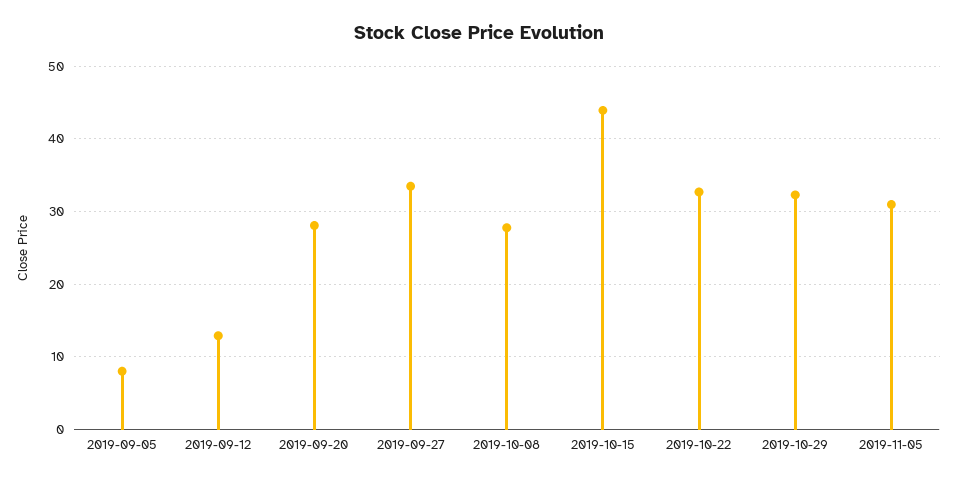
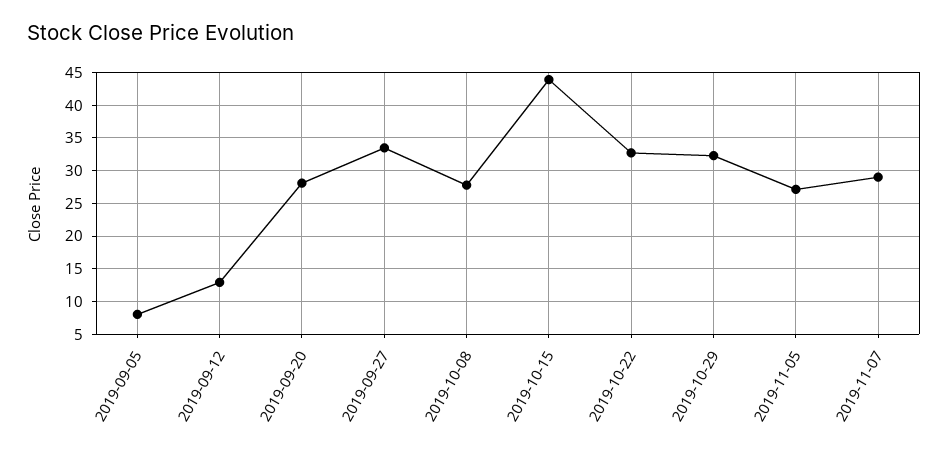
2019-11-05: 31 -> 27
2019-11-07: none -> 29

